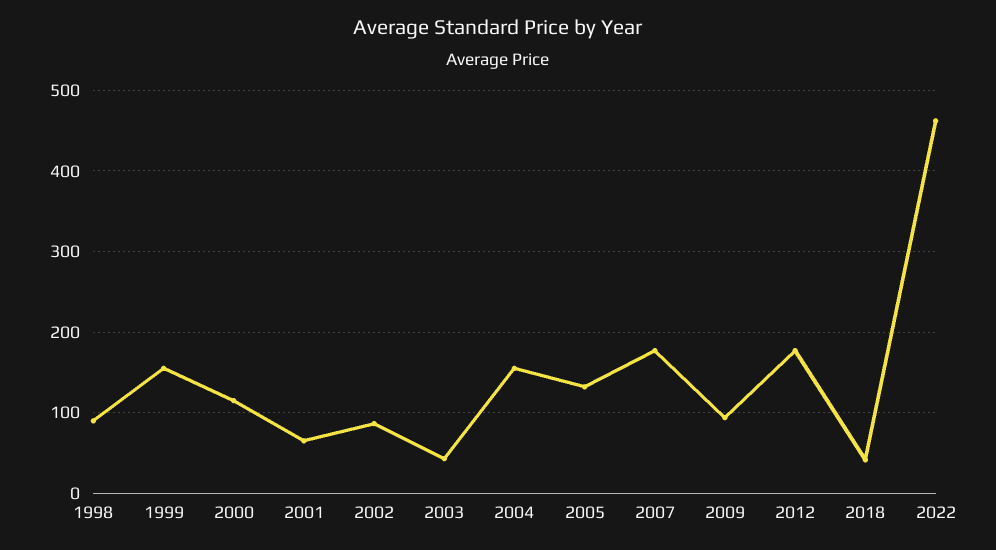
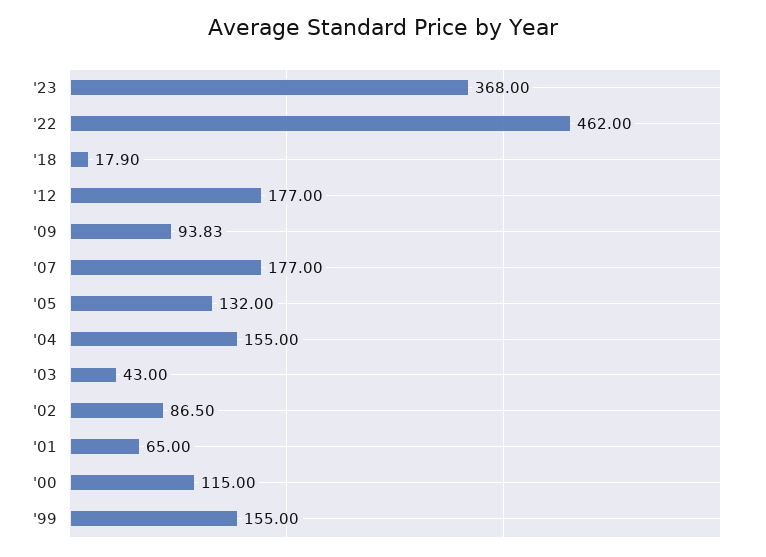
1998: 90 -> none
2018: 40 -> 17.9
'23: none -> 368

